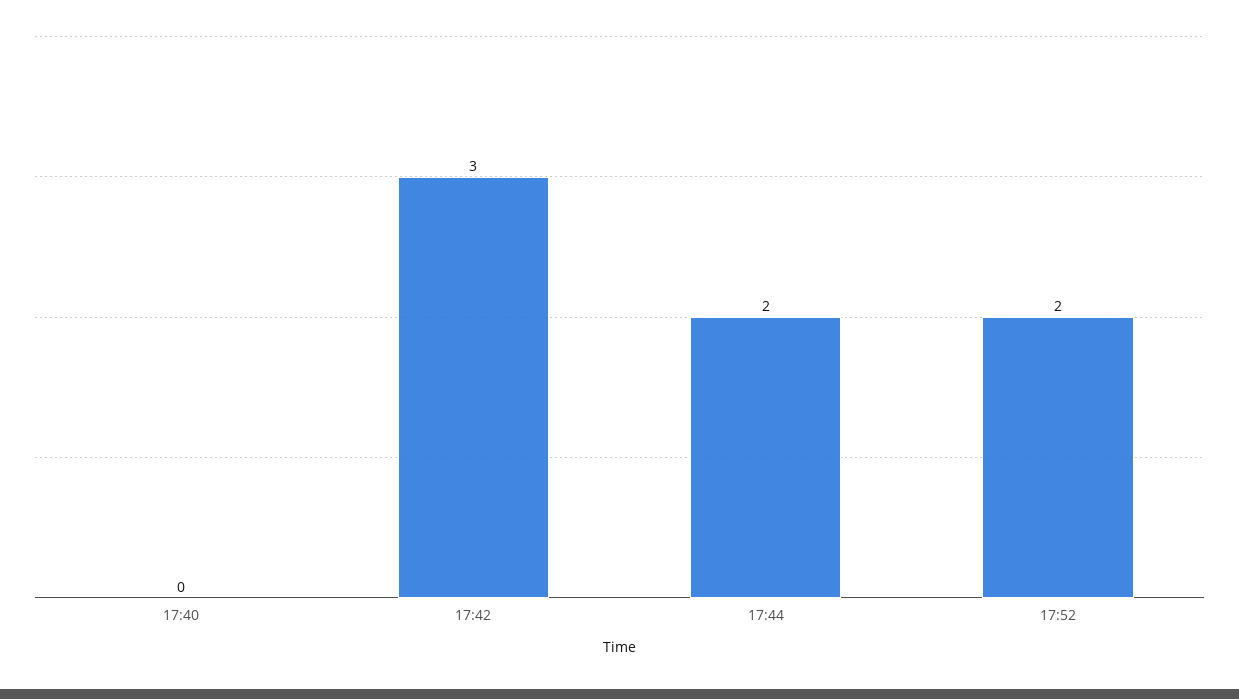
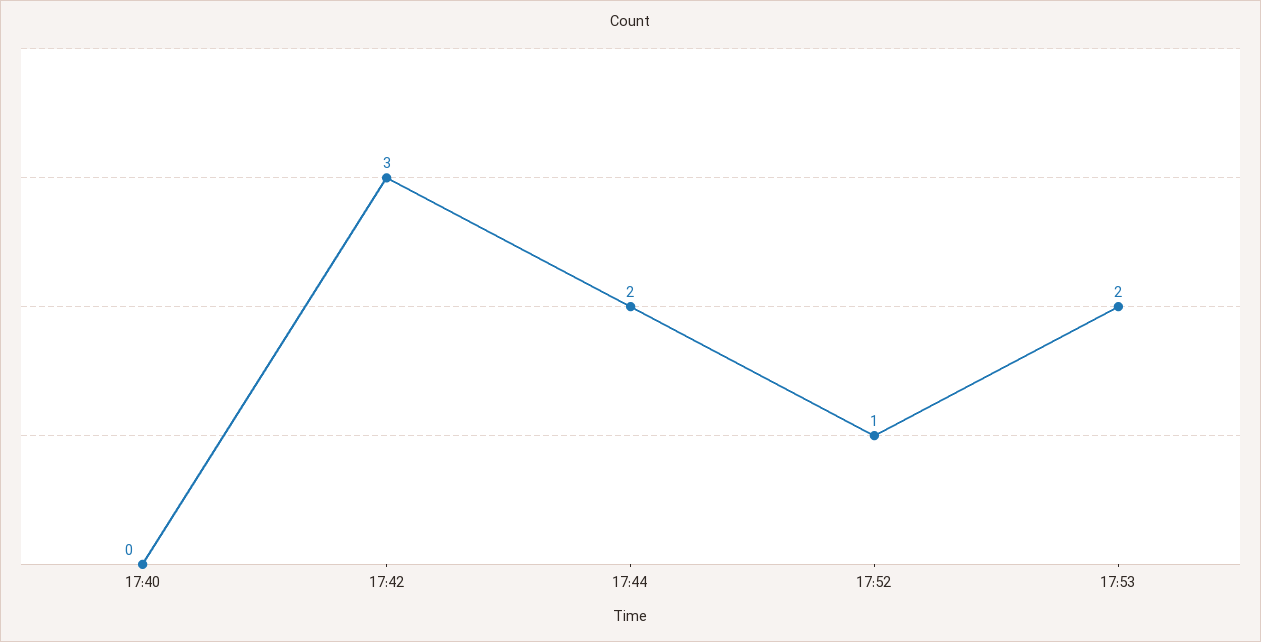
17:52: 2 -> 1
17:53: none -> 2

